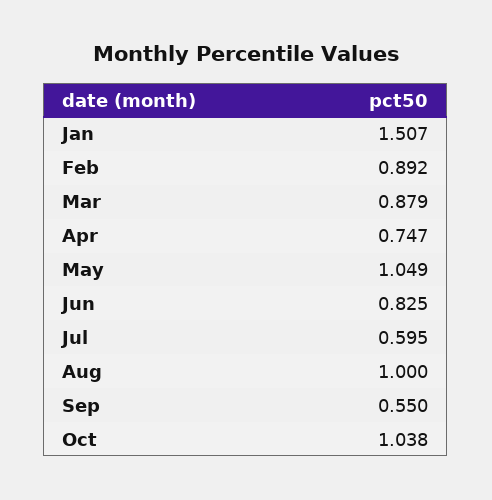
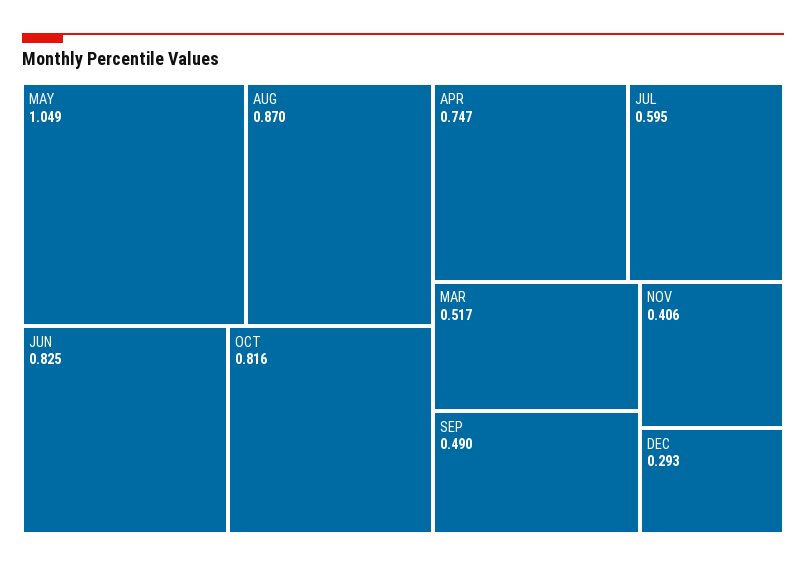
Jan: 1.507 -> none
Feb: 0.892 -> none
Mar: 0.879 -> 0.517
Aug: 1 -> 0.87
Sep: 0.55 -> 0.49
Oct: 1.038 -> 0.816
NOV: none -> 0.406
DEC: none -> 0.293

